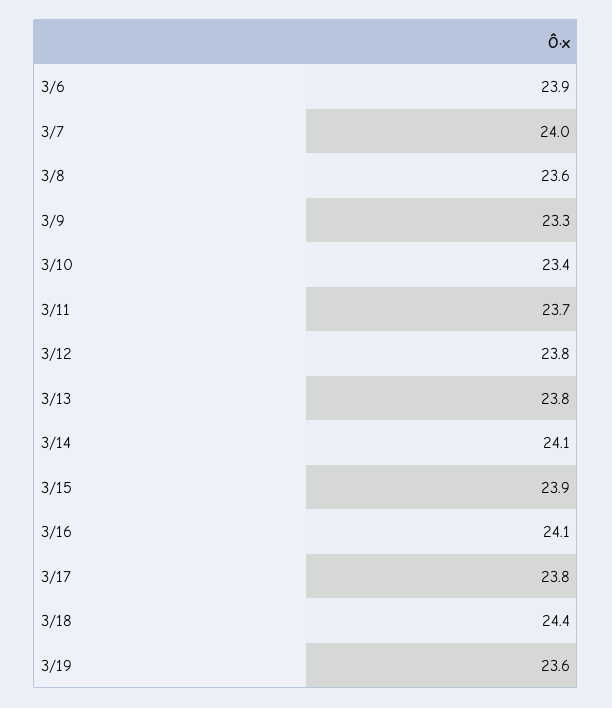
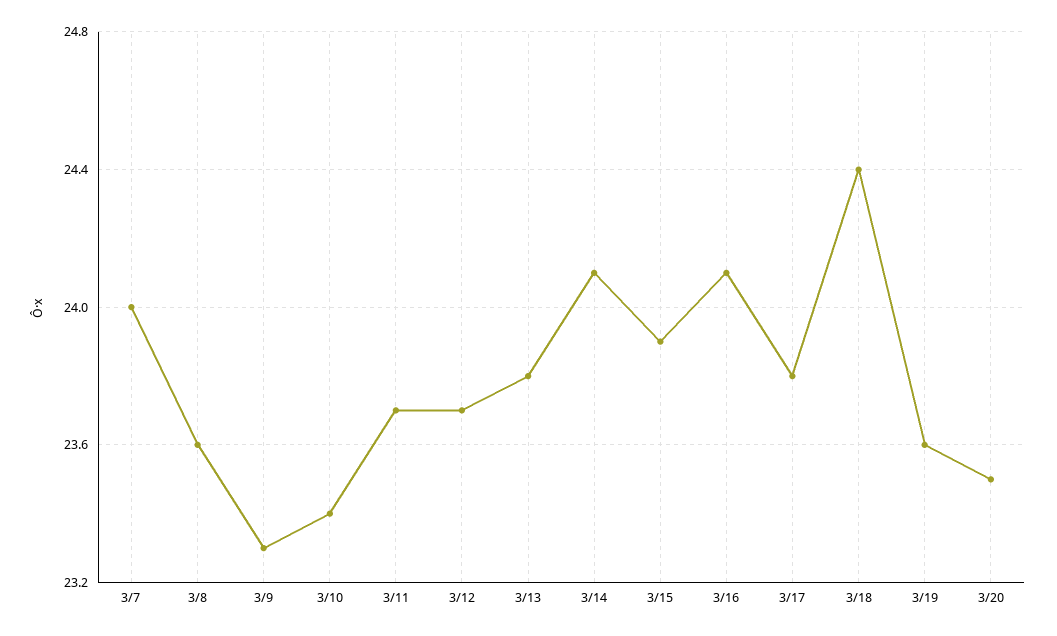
3/6: 23.9 -> none
3/12: 23.8 -> 23.7
3/20: none -> 23.5

